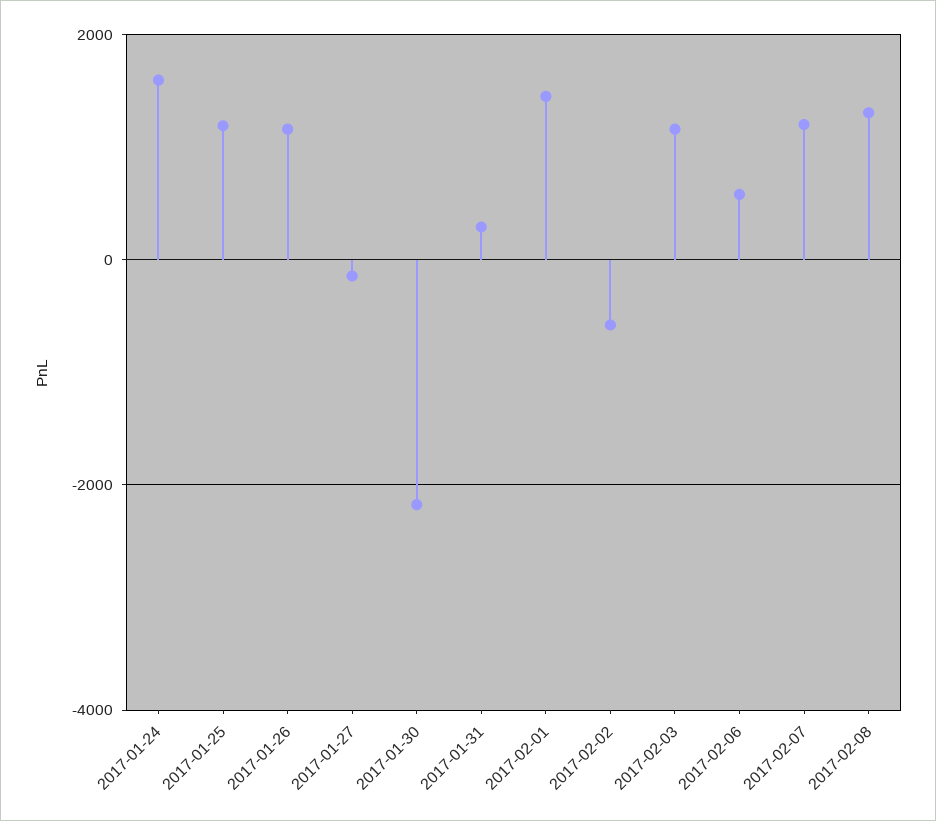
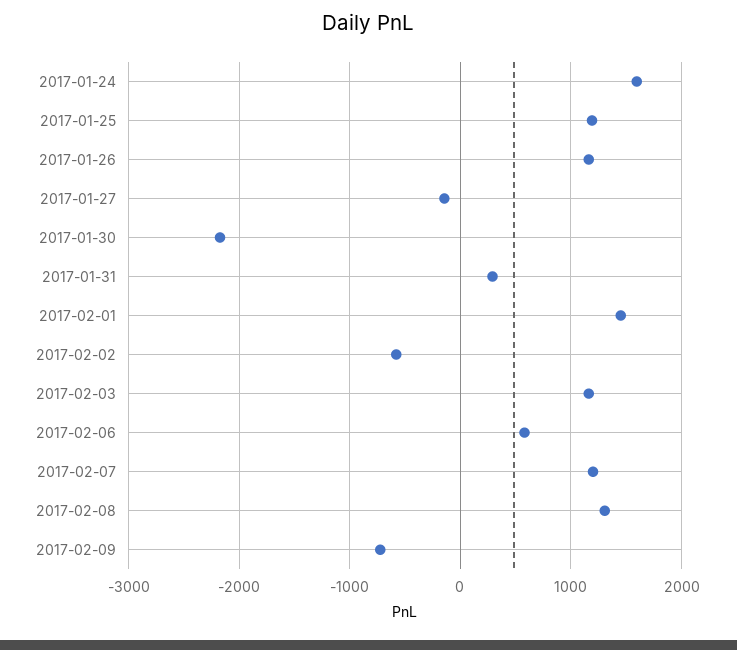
2017-02-09: none -> -700

